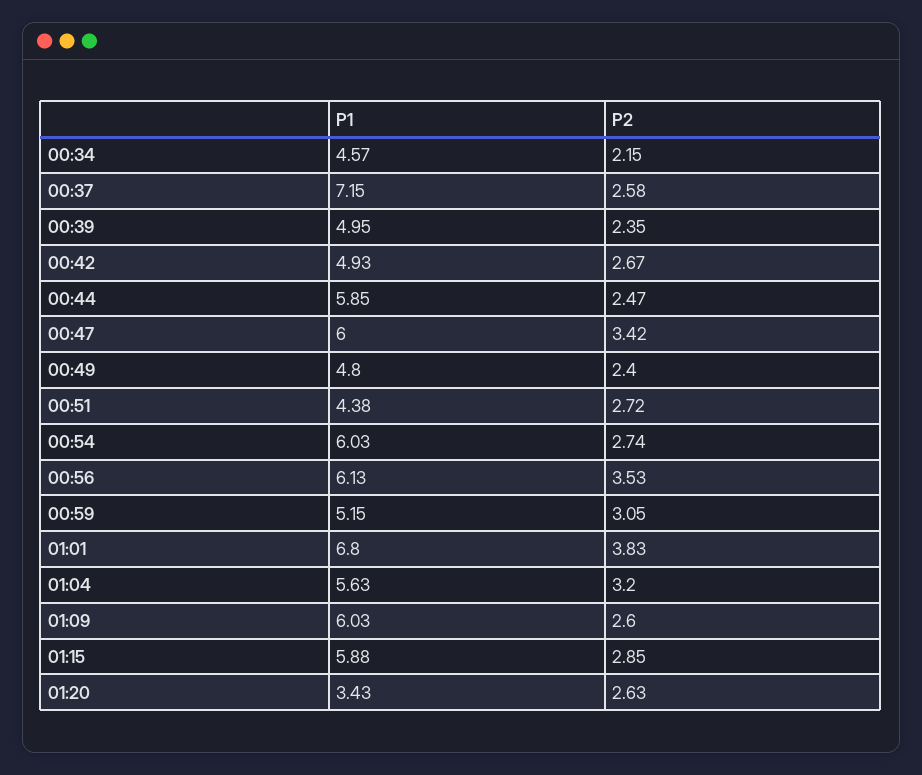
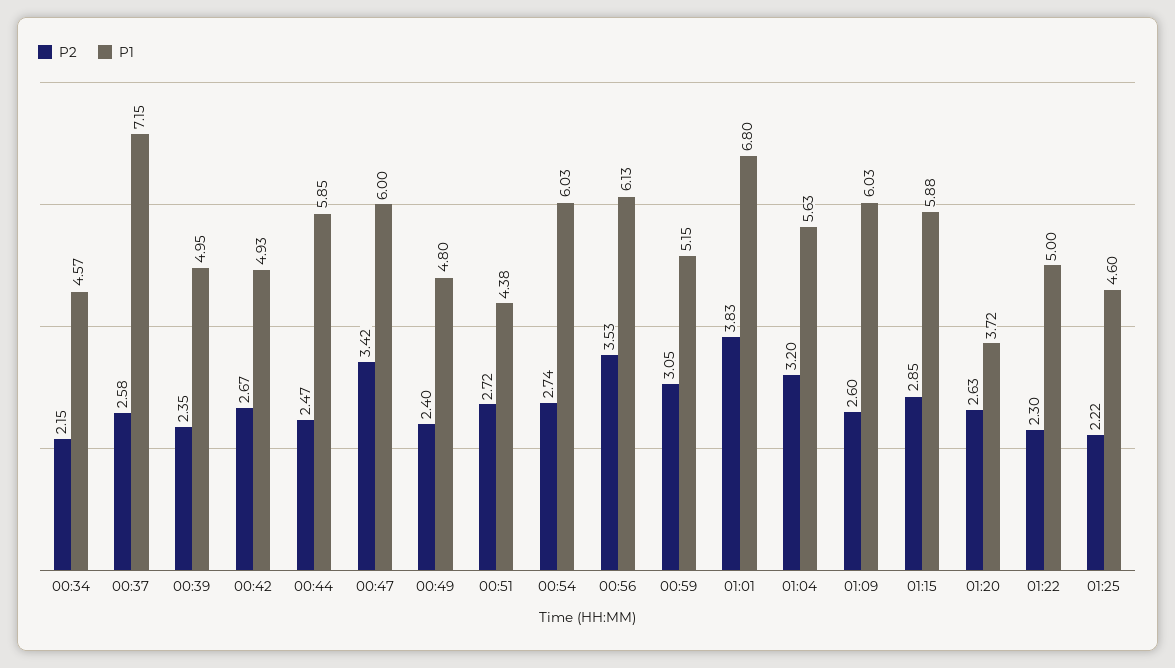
P1, 01:20: 3.43 -> 3.72
P2, 01:22: none -> 2.3
P1, 01:22: none -> 5
P2, 01:25: none -> 2.22
P1, 01:25: none -> 4.6

